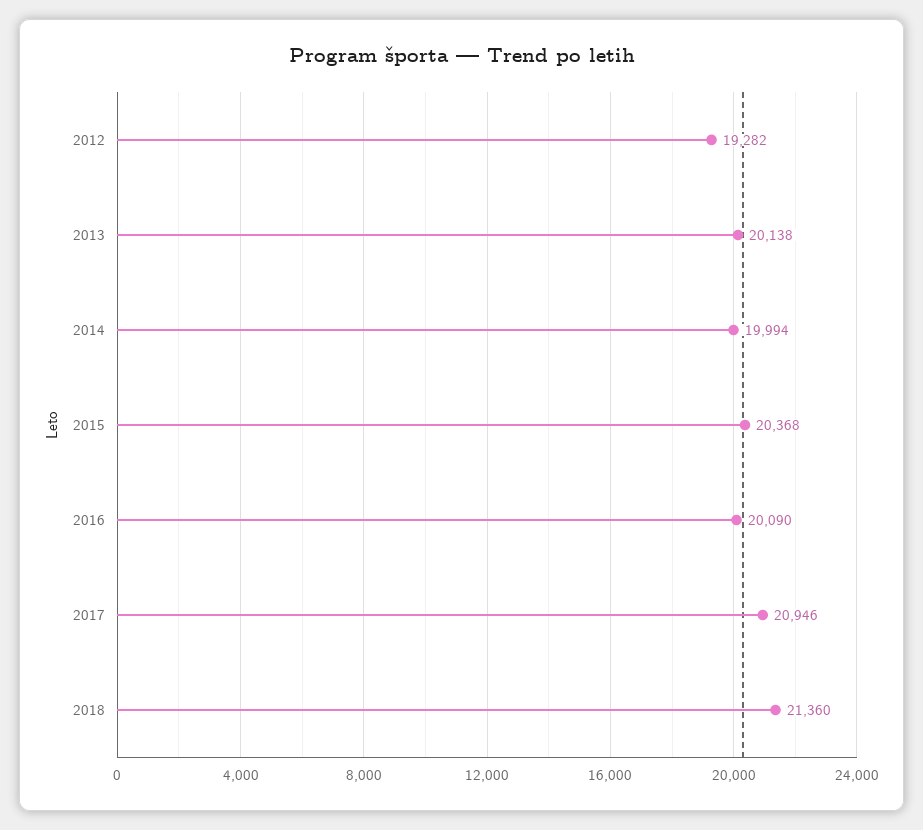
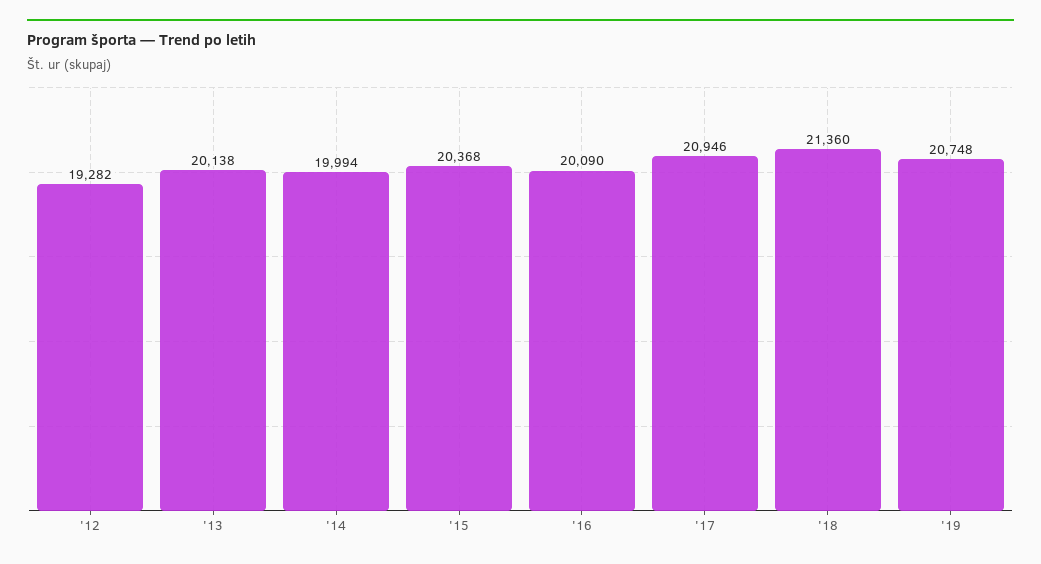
'19: none -> 20748

